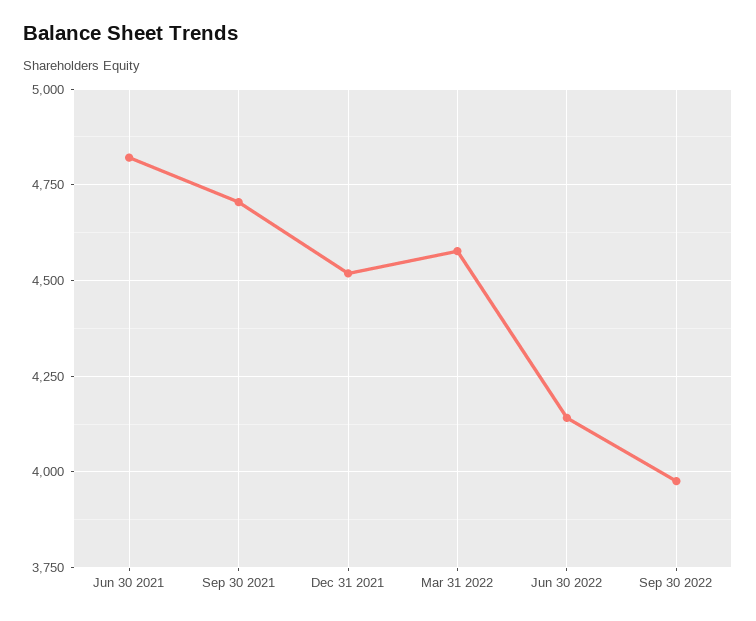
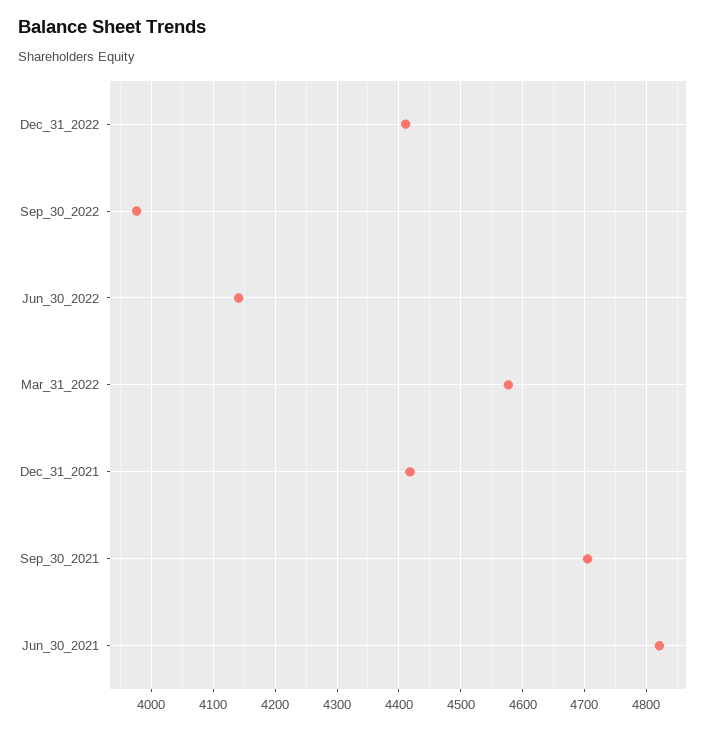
Dec 31 2021: 4525 -> 4420
Dec_31_2022: none -> 4410

